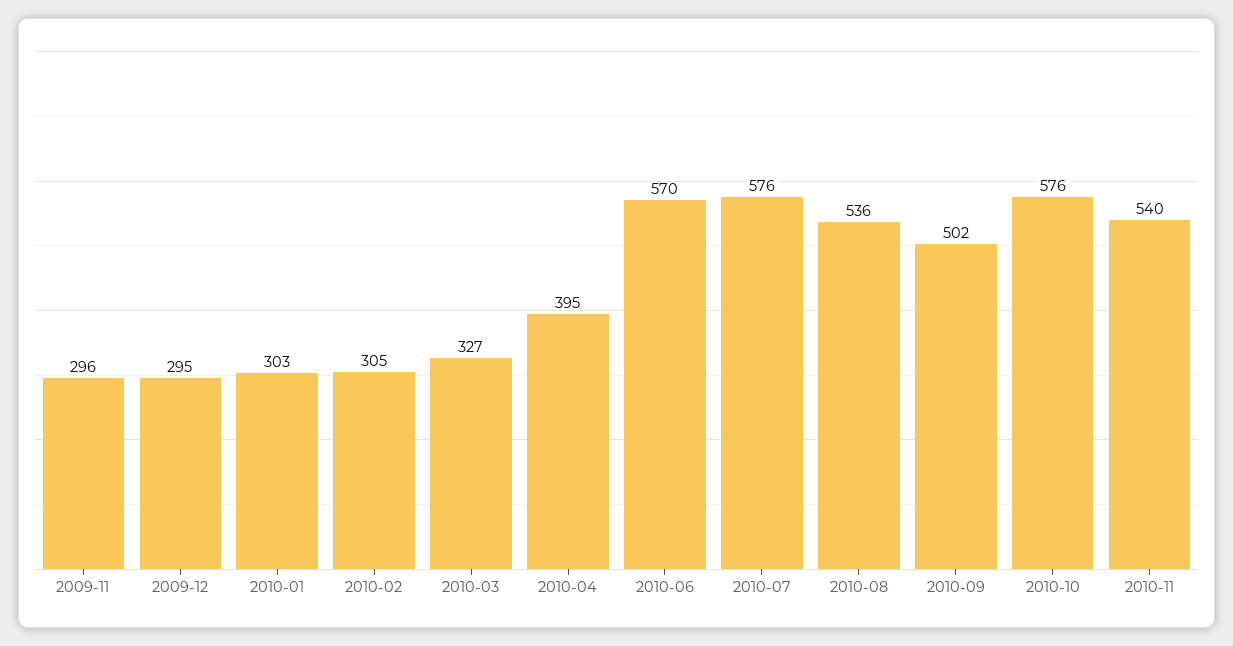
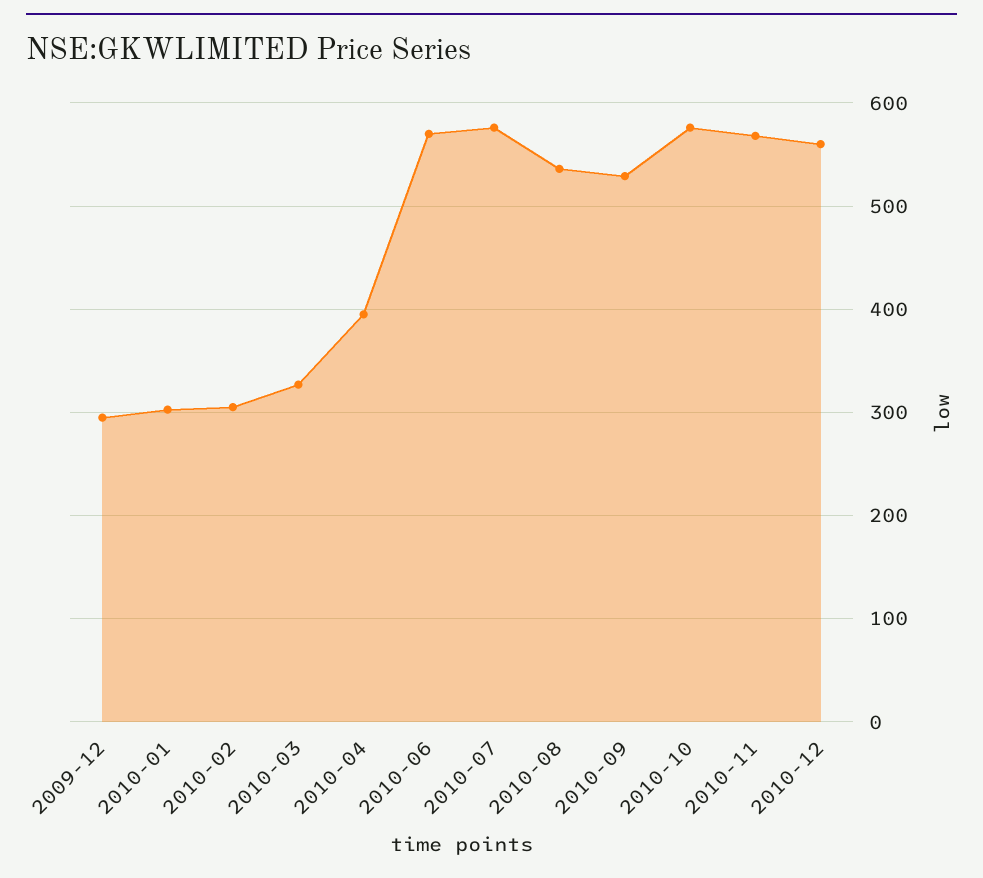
2009-11: 296 -> none
2010-09: 502 -> 530
2010-11: 540 -> 570
2010-12: none -> 560

